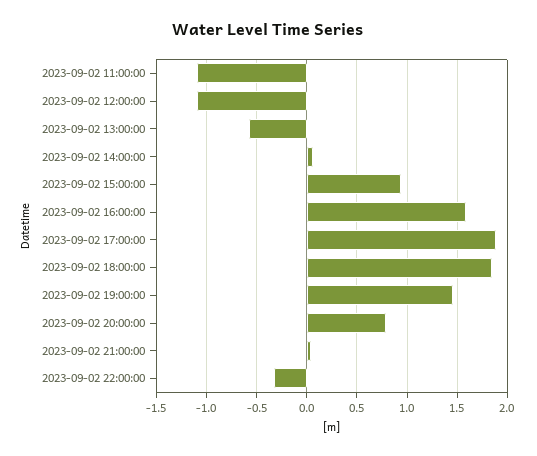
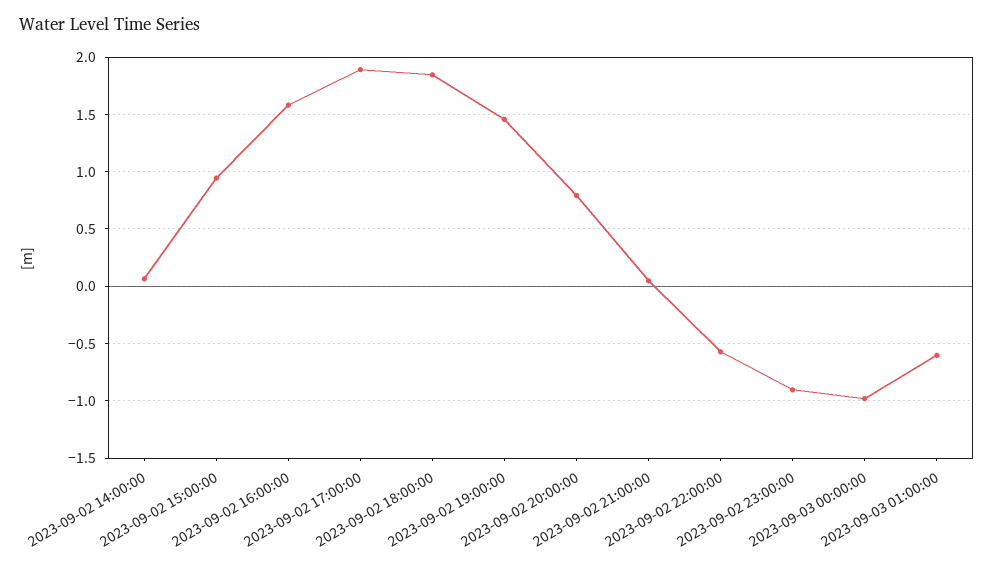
2023-09-02 11:00:00: -1.1 -> none
2023-09-02 12:00:00: -1.1 -> none
2023-09-02 13:00:00: -0.6 -> none
2023-09-02 22:00:00: -0.3 -> -0.6
2023-09-02 23:00:00: none -> -0.9
2023-09-03 00:00:00: none -> -1
2023-09-03 01:00:00: none -> -0.6

